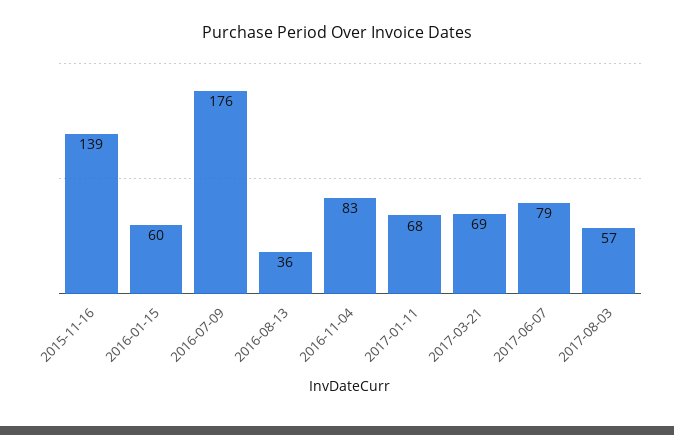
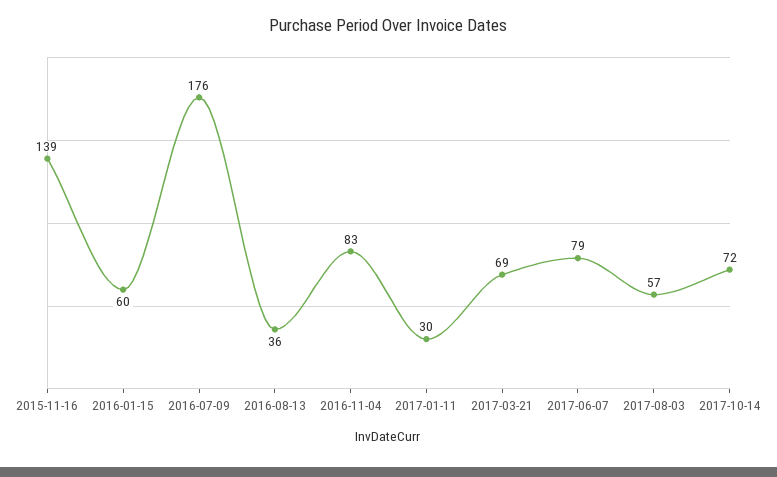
2017-01-11: 68 -> 30
2017-10-14: none -> 72

